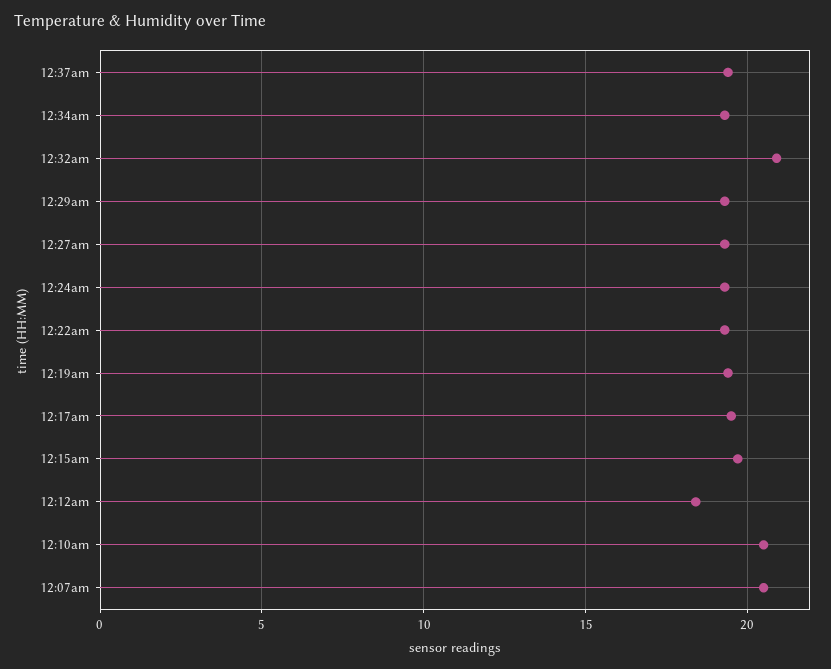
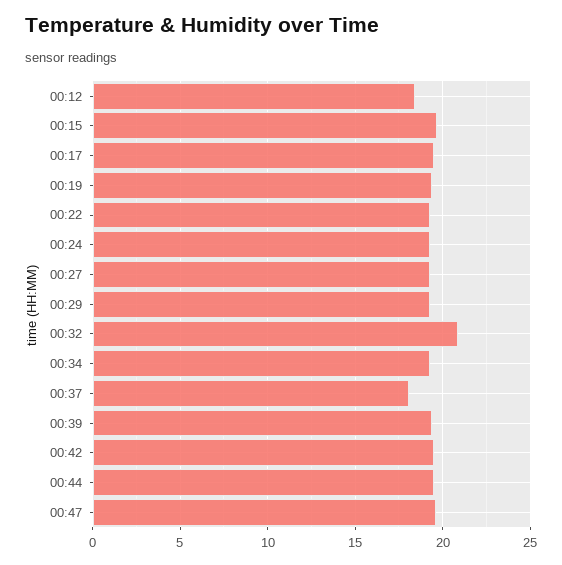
12:37am: 19.5 -> 18
12:10am: 20.5 -> none
12:07am: 20.5 -> none
00:39: none -> 19.5
00:42: none -> 19.5
00:44: none -> 19.5
00:47: none -> 19.5

